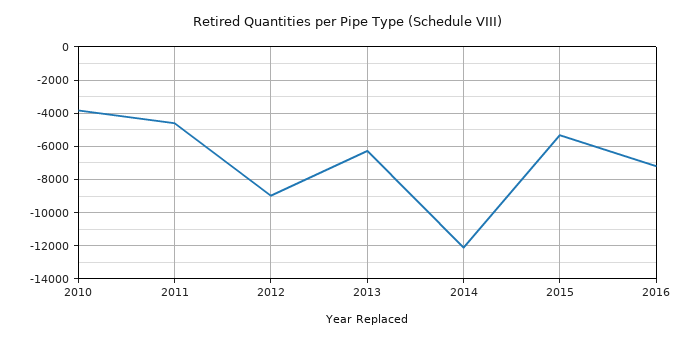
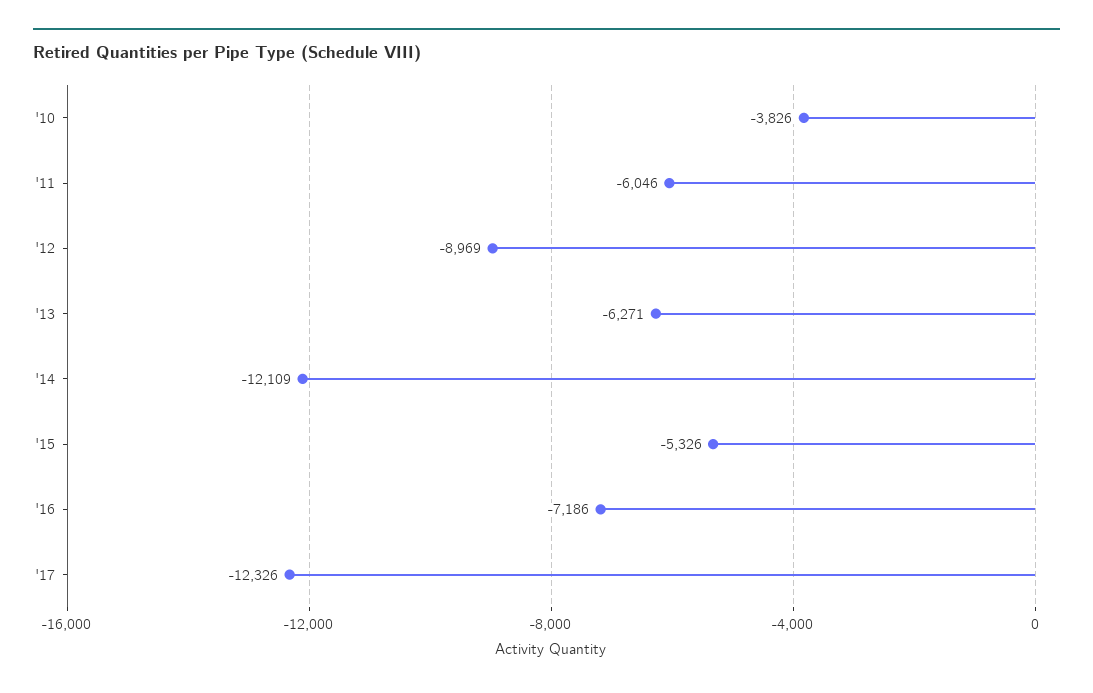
2011: -4500 -> -6046
'17: none -> -12326

